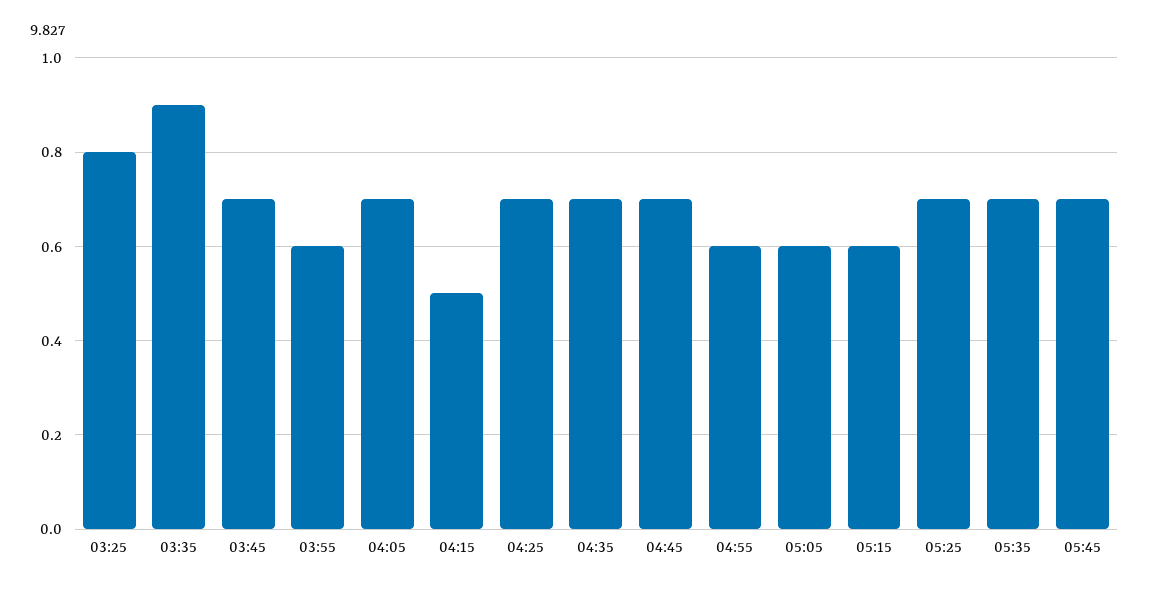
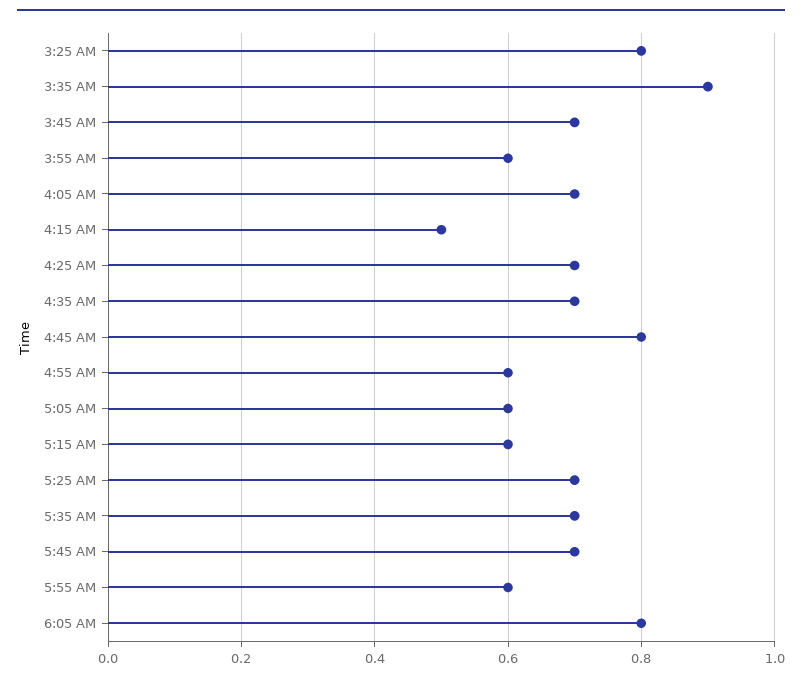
04:45: 0.7 -> 0.8
5:55 AM: none -> 0.6
6:05 AM: none -> 0.8

